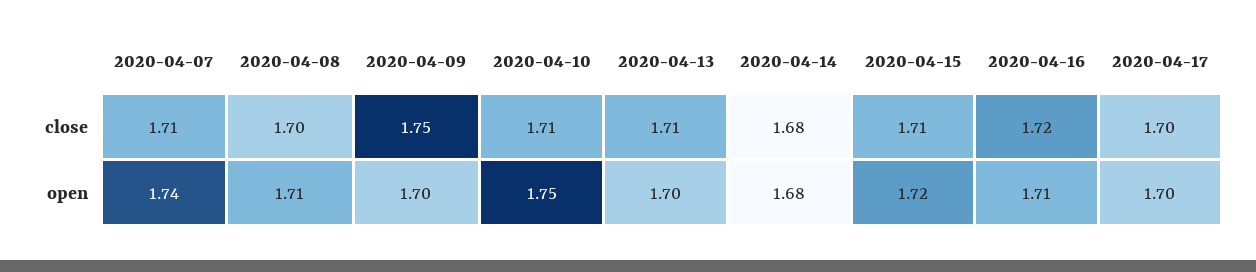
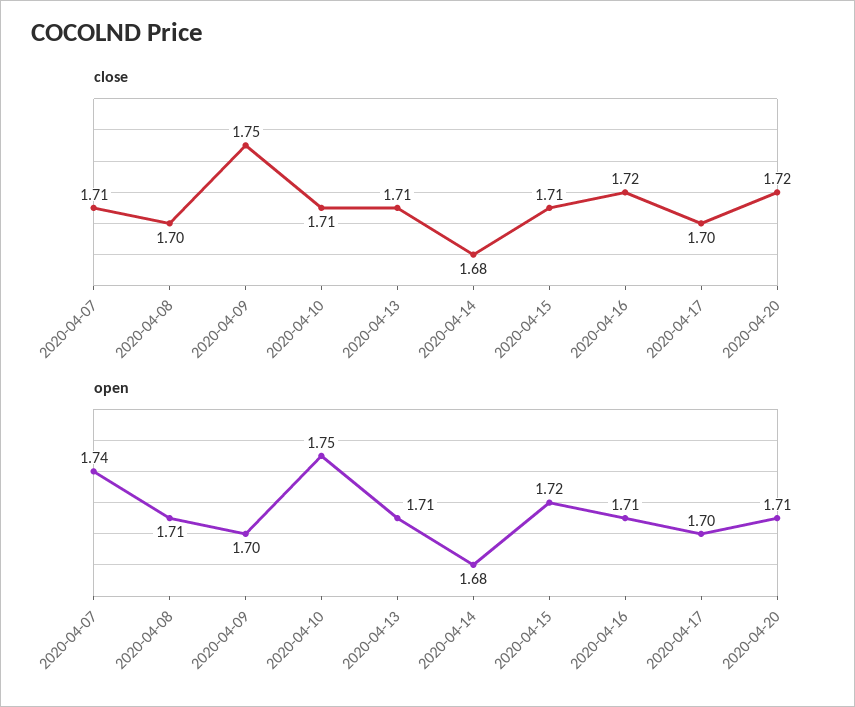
open, 2020-04-13: 1.7 -> 1.71
close, 2020-04-20: none -> 1.72
open, 2020-04-20: none -> 1.71

